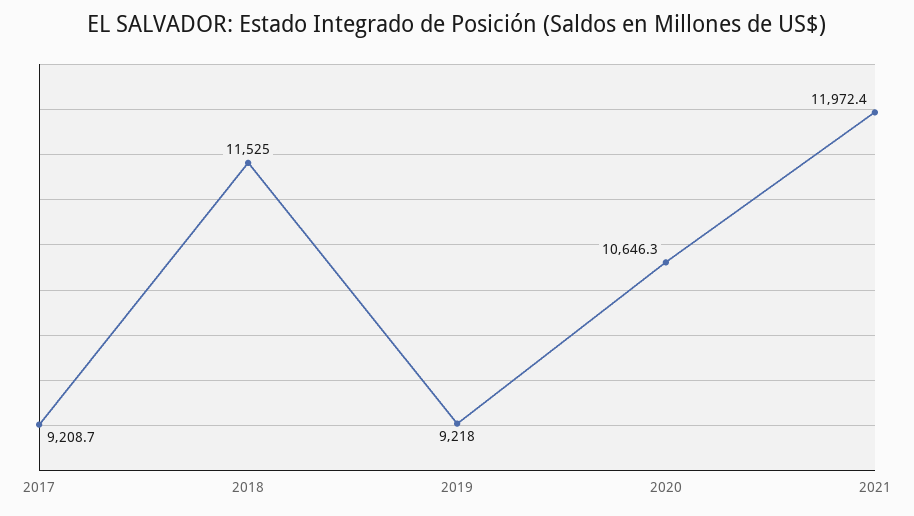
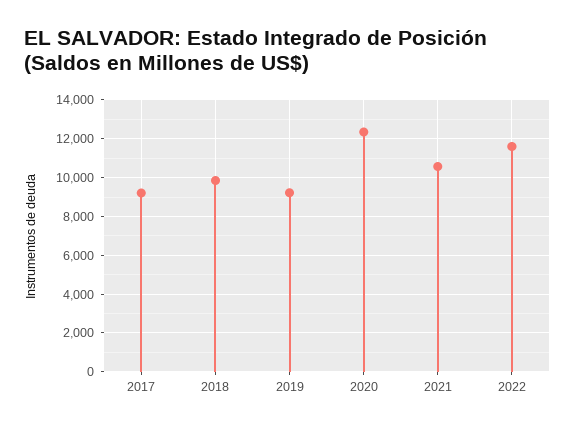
2018: 11525 -> 10000
2020: 10646.3 -> 12500
2021: 11972.4 -> 10500
2022: none -> 11500

